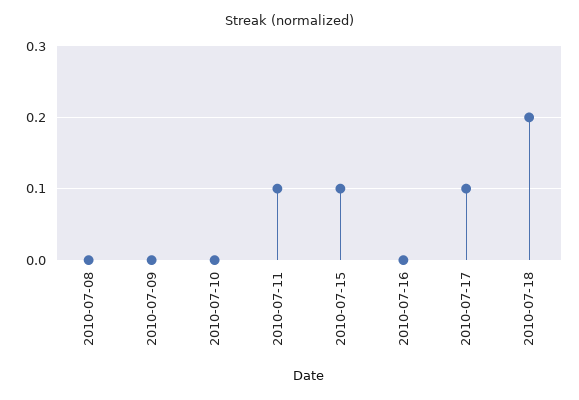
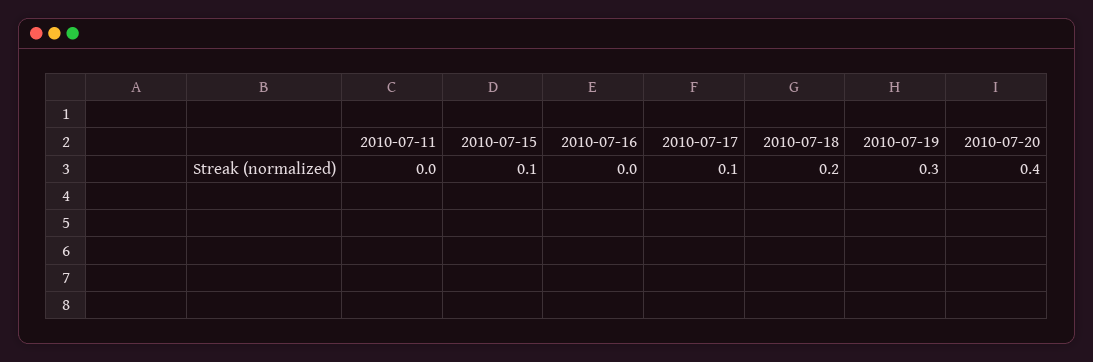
2010-07-08: 0 -> none
2010-07-09: 0 -> none
2010-07-10: 0 -> none
2010-07-11: 0.1 -> 0
2010-07-19: none -> 0.3
2010-07-20: none -> 0.4

